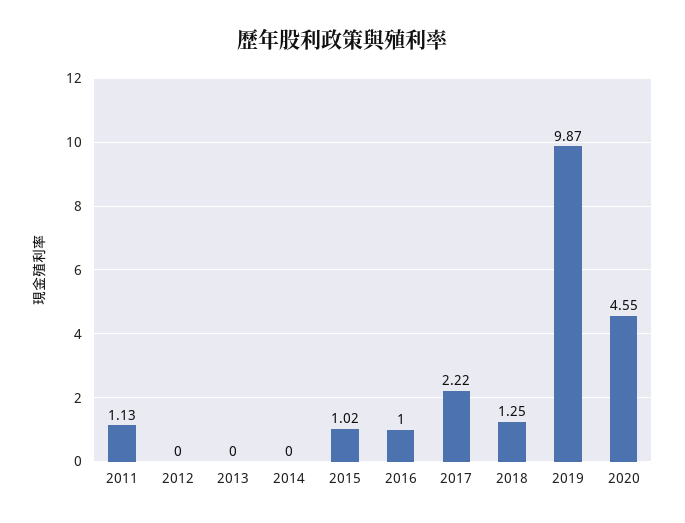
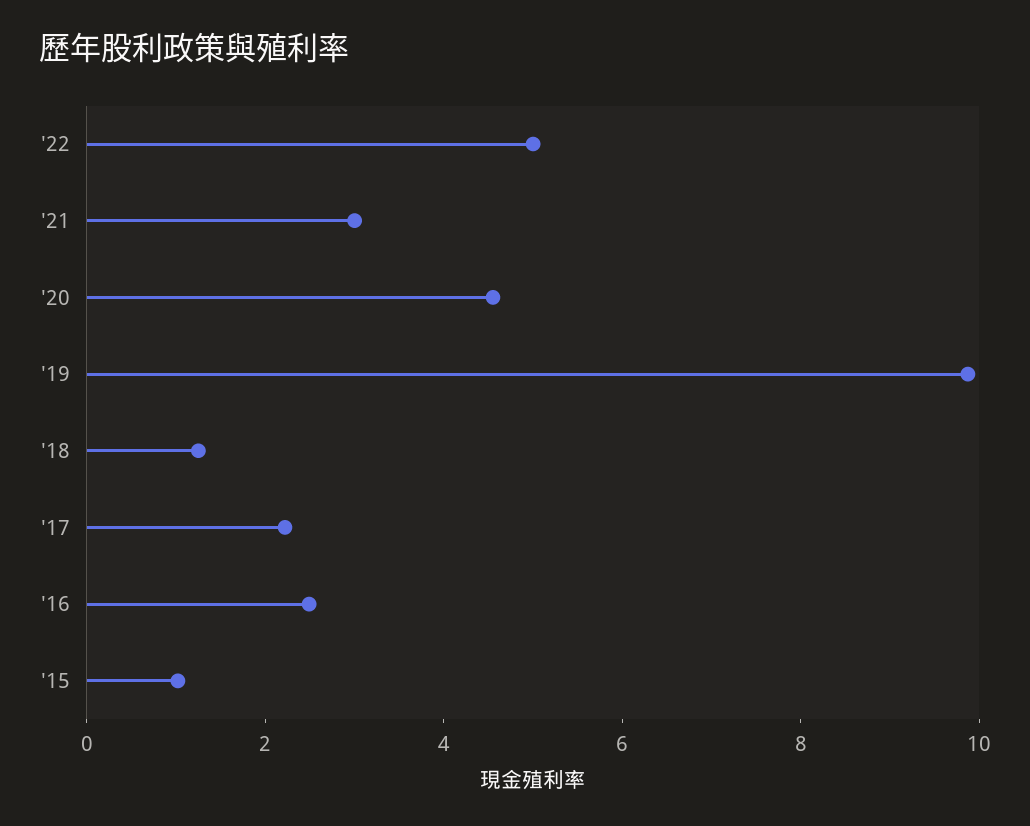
2011: 1.13 -> none
2012: 0 -> none
2013: 0 -> none
2014: 0 -> none
2016: 1 -> 2.5
'22: none -> 5
'21: none -> 3

